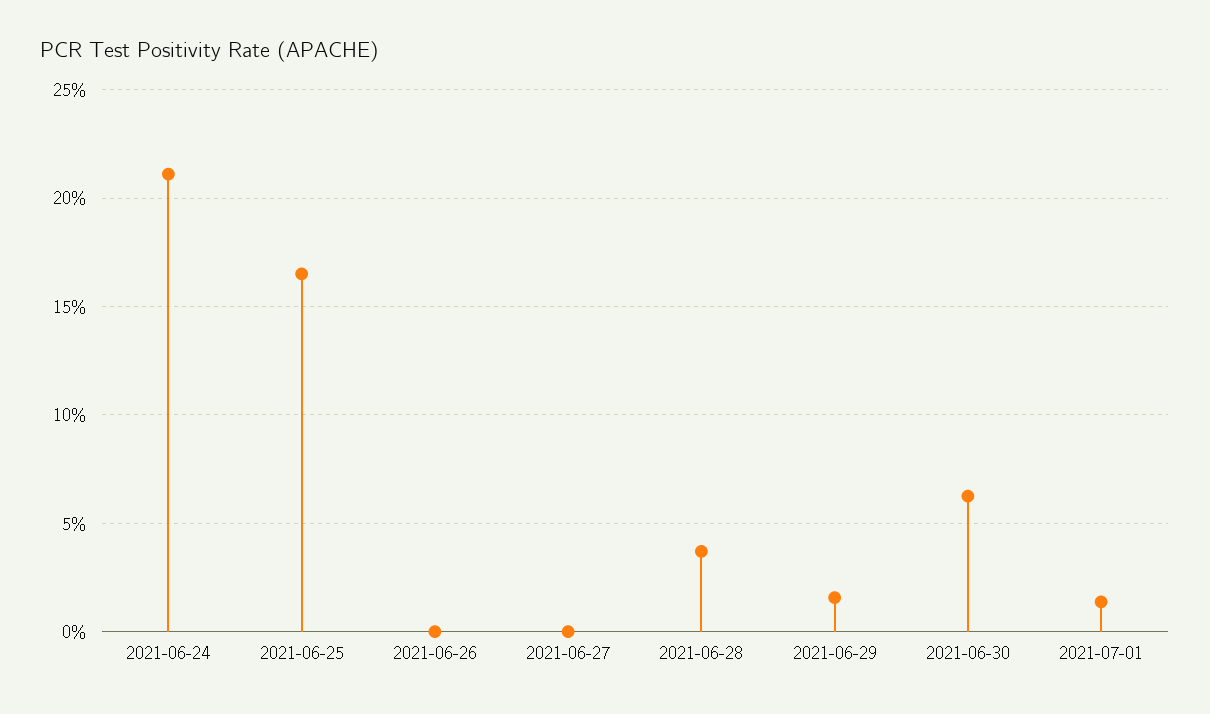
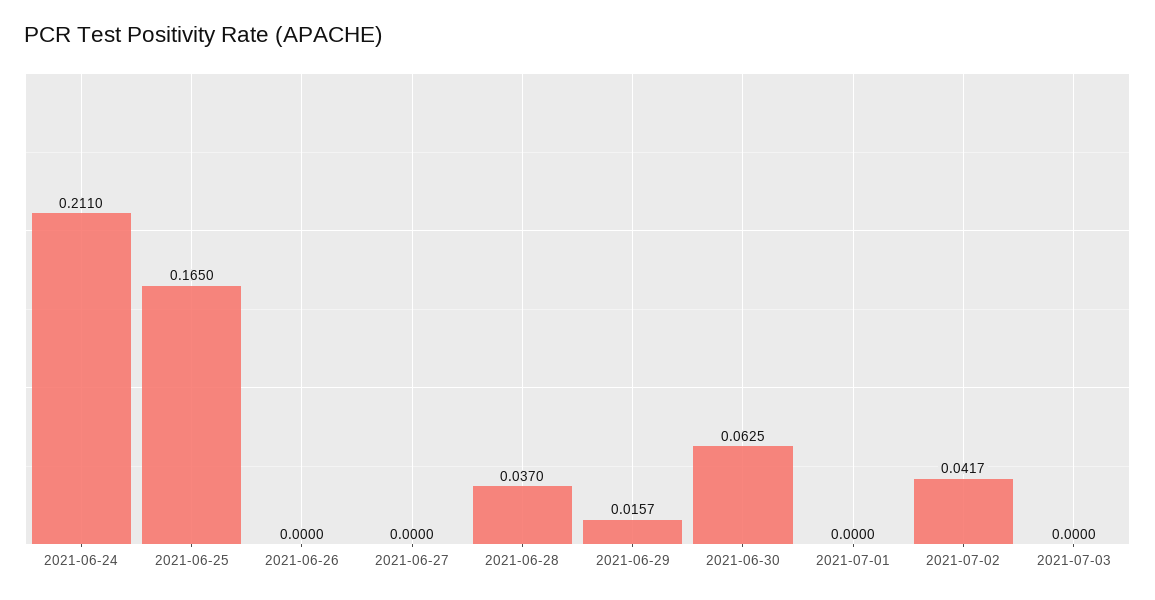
2021-07-01: 0.015 -> 0
2021-07-02: none -> 0.0417
2021-07-03: none -> 0

